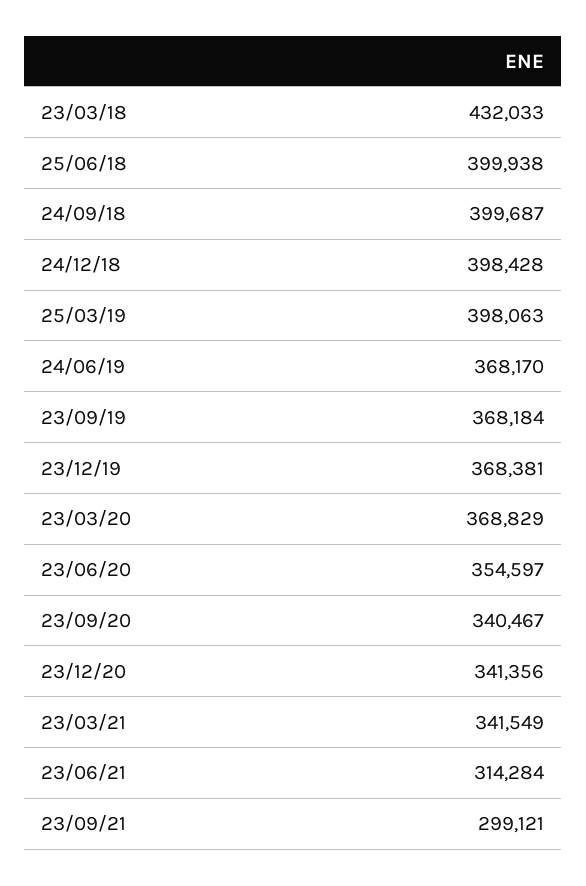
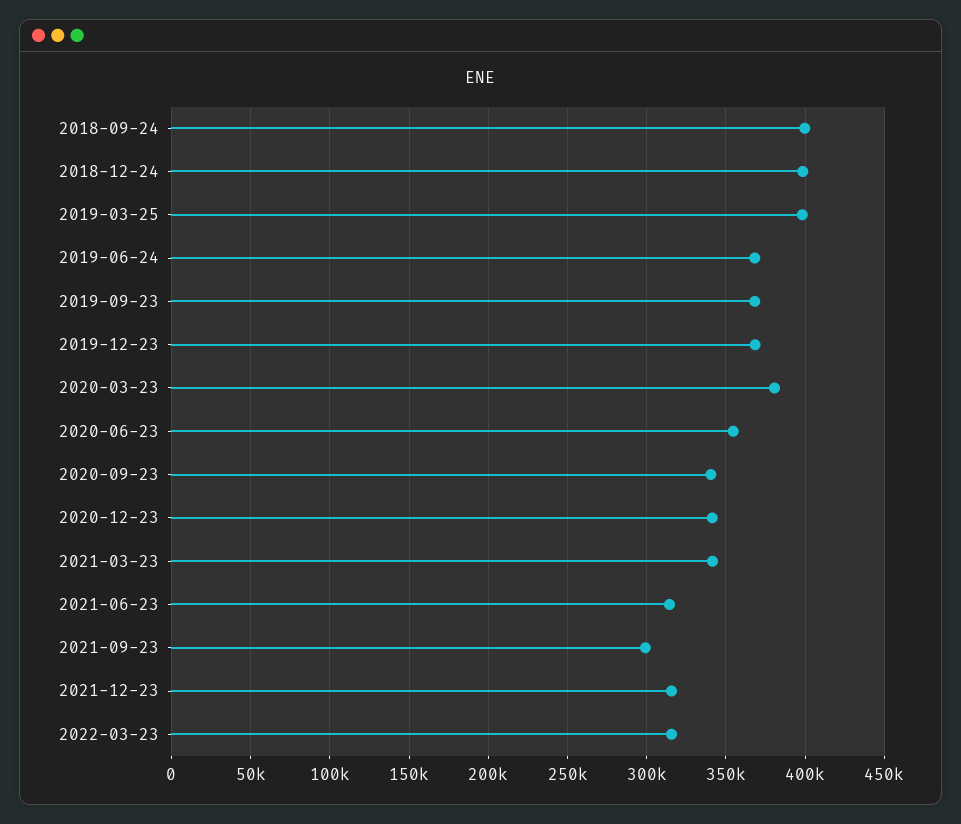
23/03/18: 432033 -> none
25/06/18: 399938 -> none
23/03/20: 368829 -> 380000
2021-12-23: none -> 315000
2022-03-23: none -> 315000

